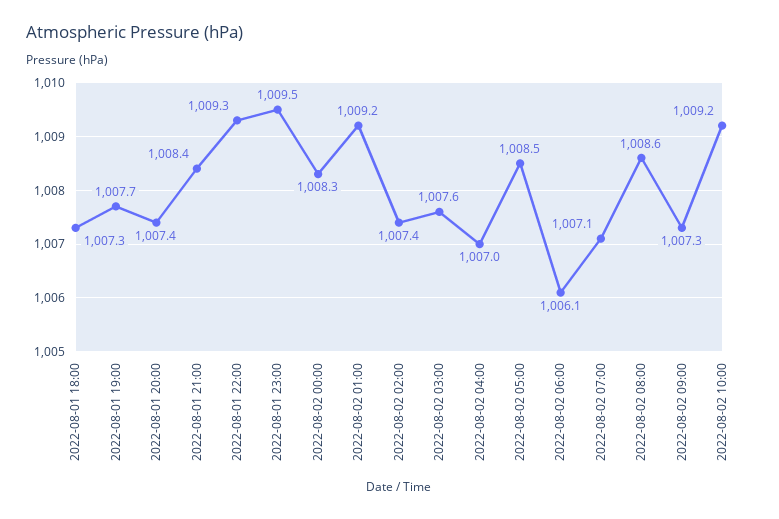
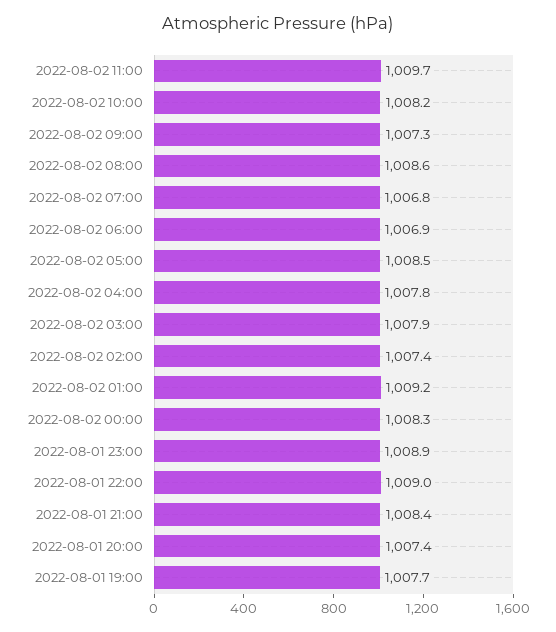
2022-08-01 18:00: 1007.3 -> none
2022-08-01 22:00: 1009.3 -> 1009
2022-08-01 23:00: 1009.5 -> 1008.9
2022-08-02 03:00: 1007.6 -> 1007.9
2022-08-02 04:00: 1007 -> 1007.8
2022-08-02 06:00: 1006.1 -> 1006.9
2022-08-02 07:00: 1007.1 -> 1006.8
2022-08-02 10:00: 1009.2 -> 1008.2
2022-08-02 11:00: none -> 1009.7

